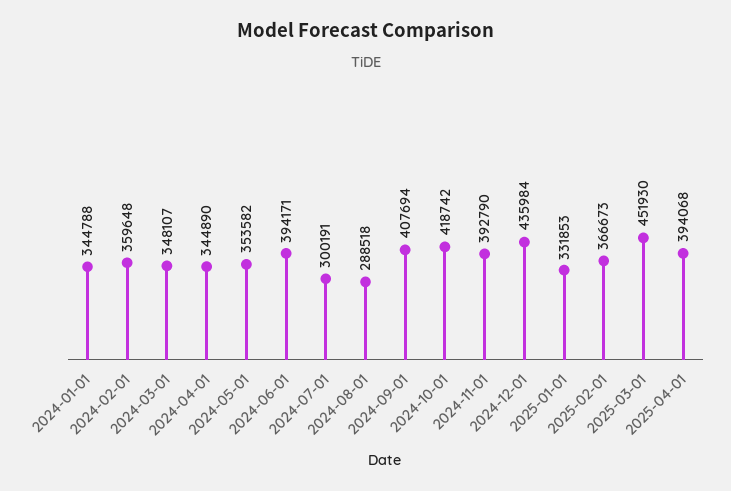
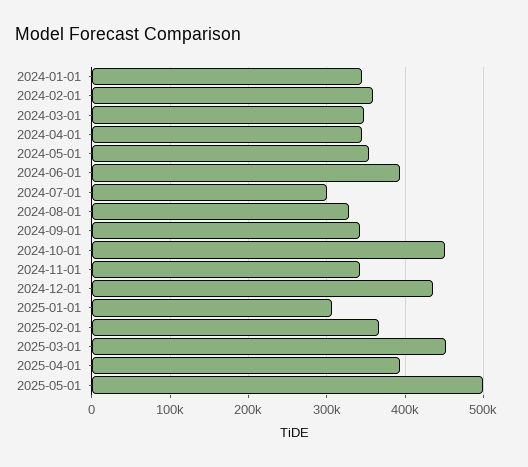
2024-08-01: 288518 -> 330000
2024-09-01: 407694 -> 340000
2024-10-01: 418742 -> 450000
2024-11-01: 392790 -> 340000
2025-01-01: 331853 -> 310000
2025-05-01: none -> 500000

